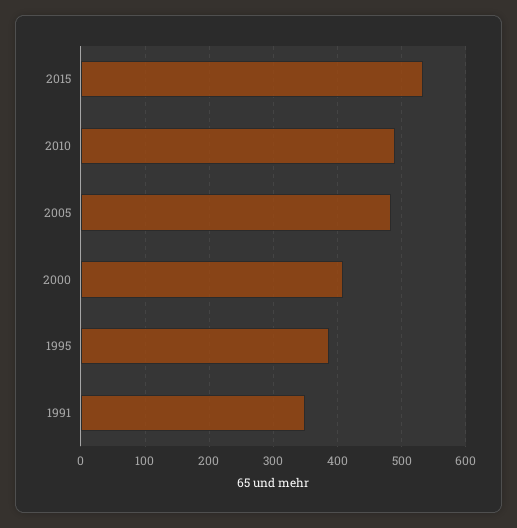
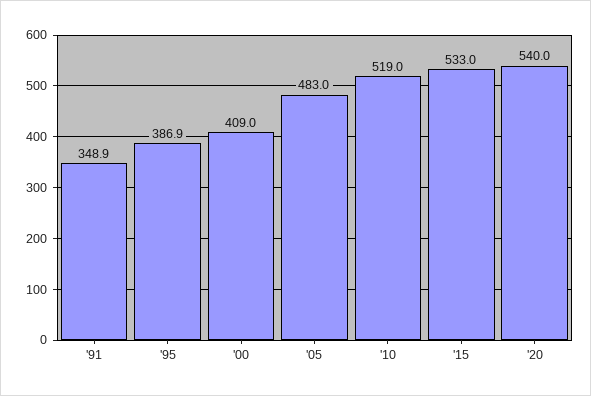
2010: 490 -> 519
'20: none -> 540

